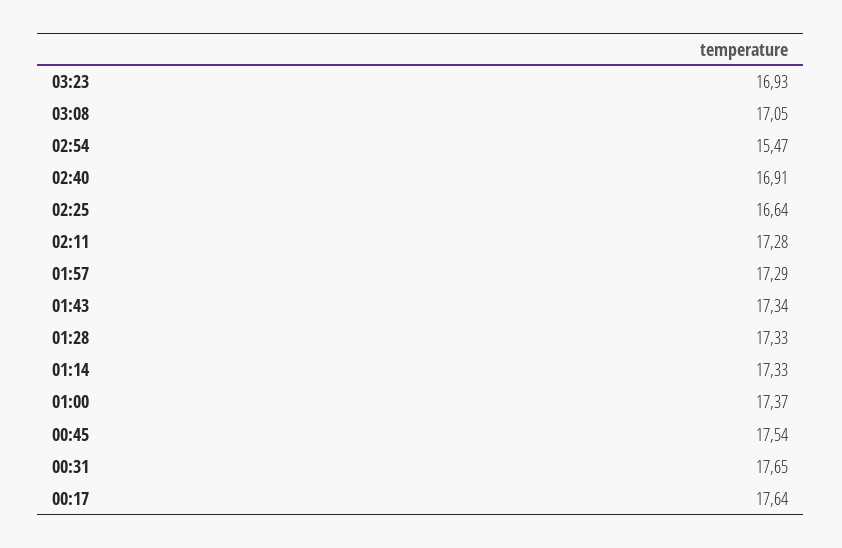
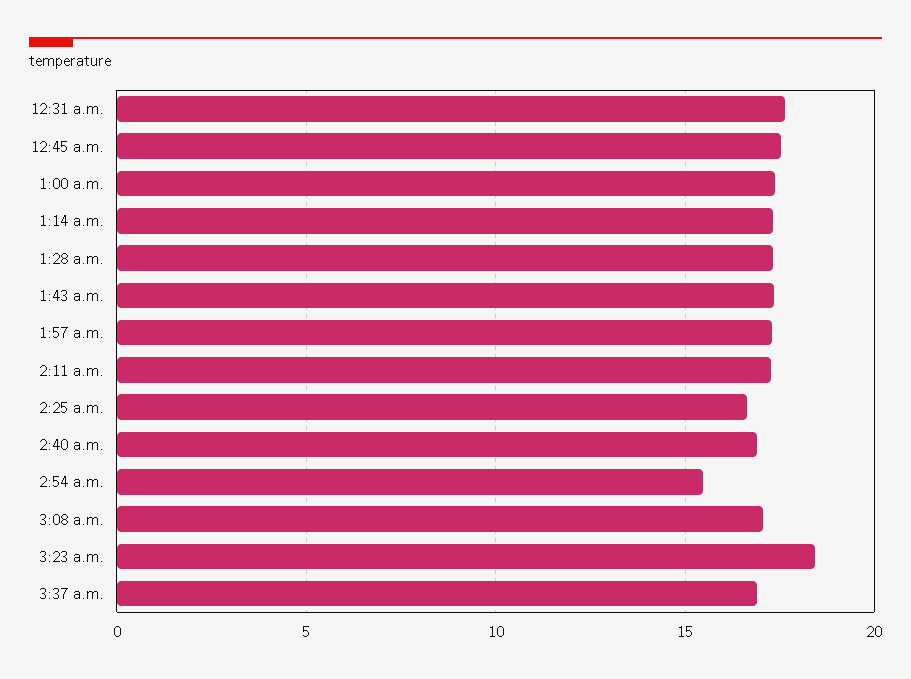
03:23: 16.93 -> 18.5
00:17: 17.64 -> none
3:37 a.m.: none -> 17

